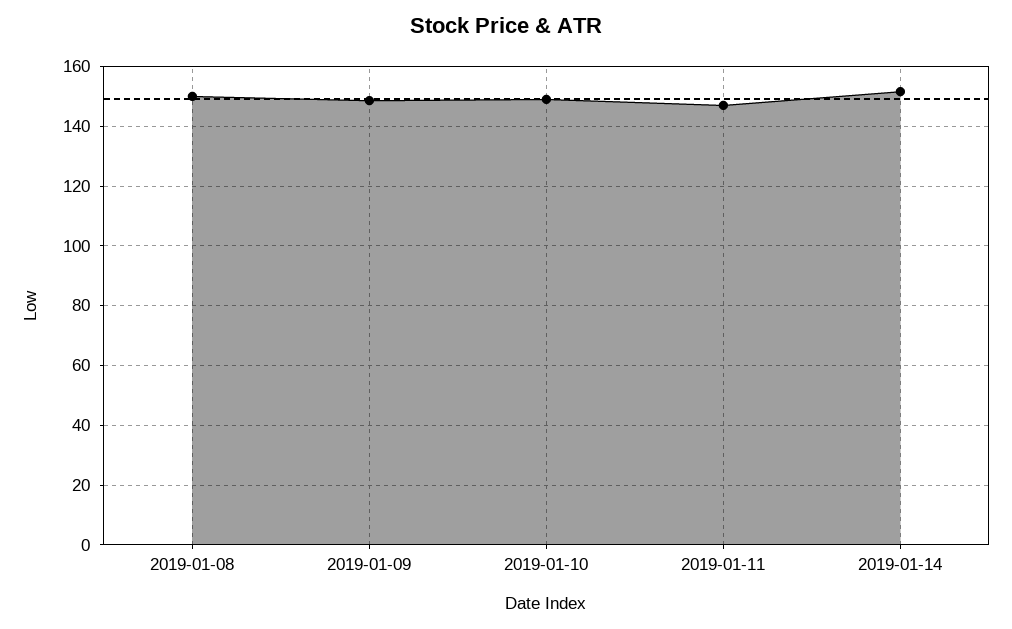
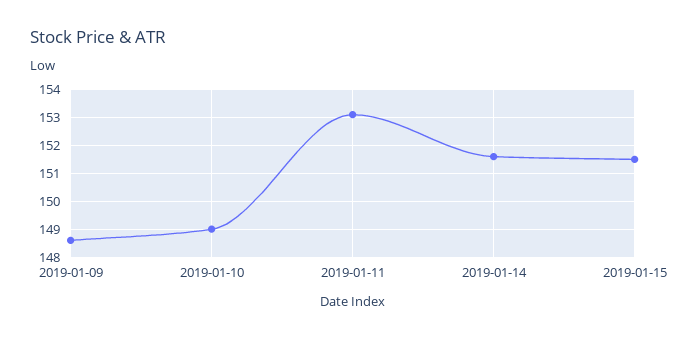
2019-01-08: 150 -> none
2019-01-11: 147.5 -> 153
2019-01-15: none -> 151.5

